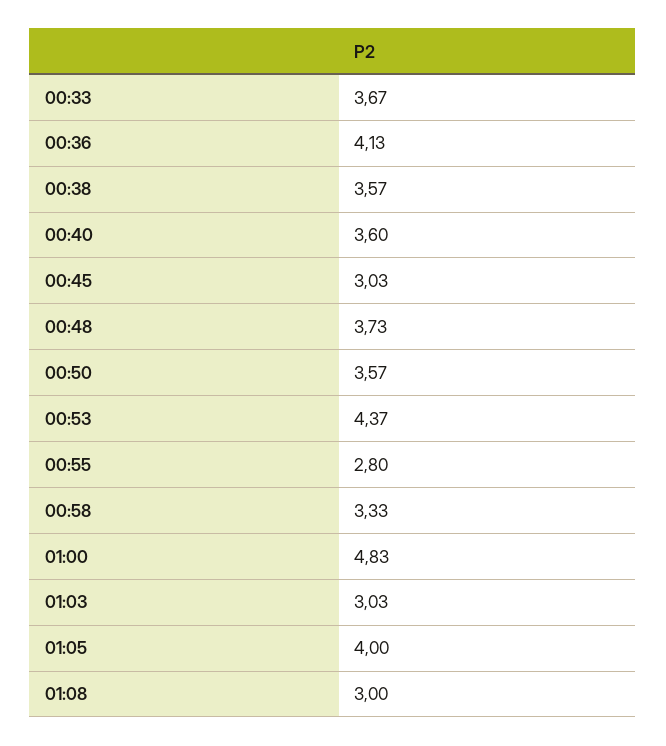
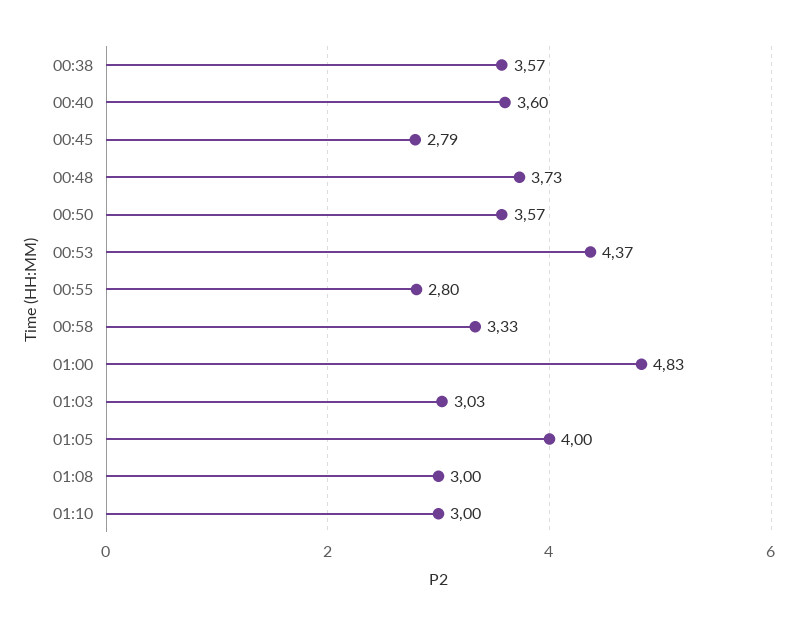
00:33: 3.67 -> none
00:36: 4.13 -> none
00:45: 3.03 -> 2.79
01:10: none -> 3

